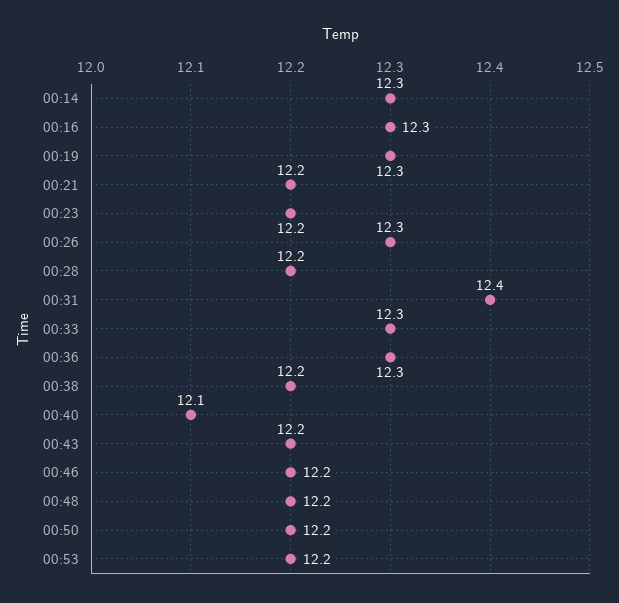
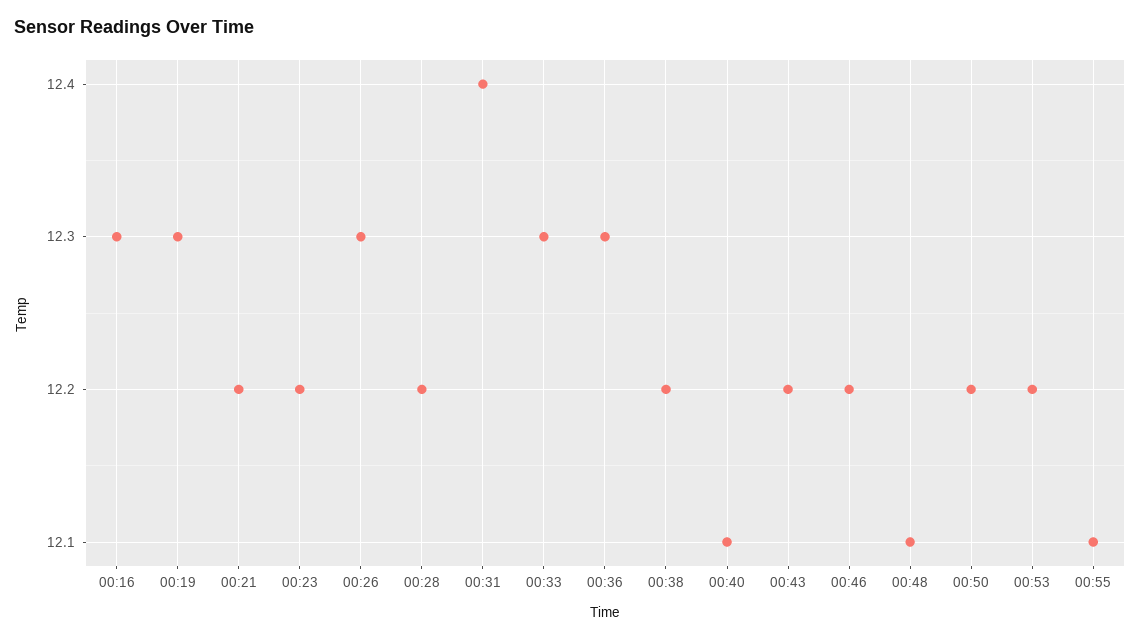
00:14: 12.3 -> none
00:48: 12.2 -> 12.1
00:55: none -> 12.1

